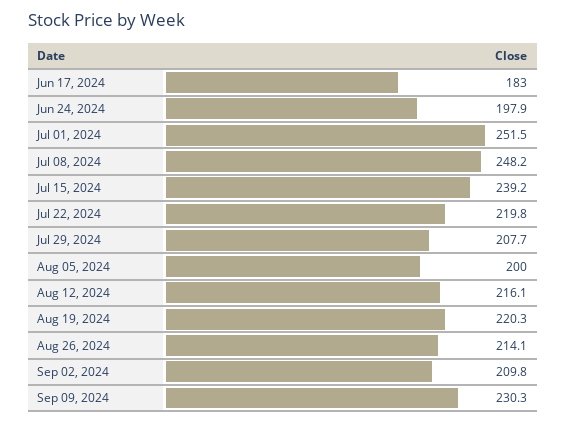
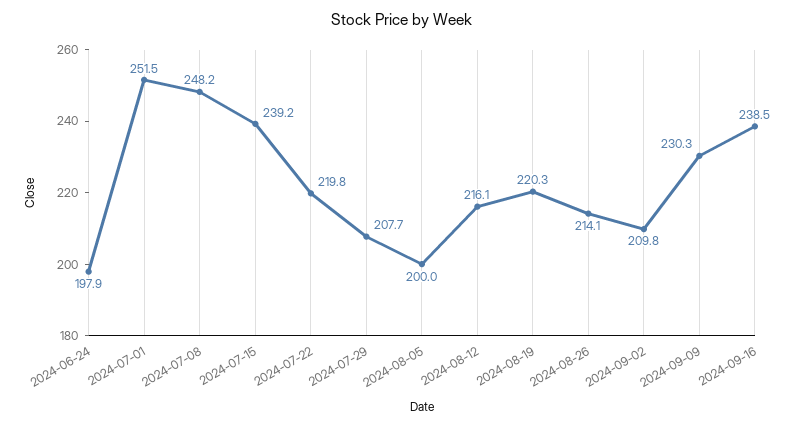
Jun 17, 2024: 183 -> none
2024-09-16: none -> 238.5

